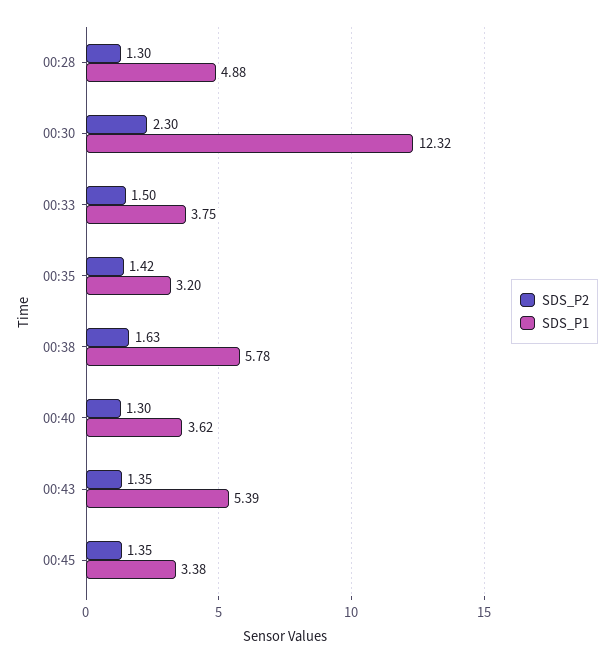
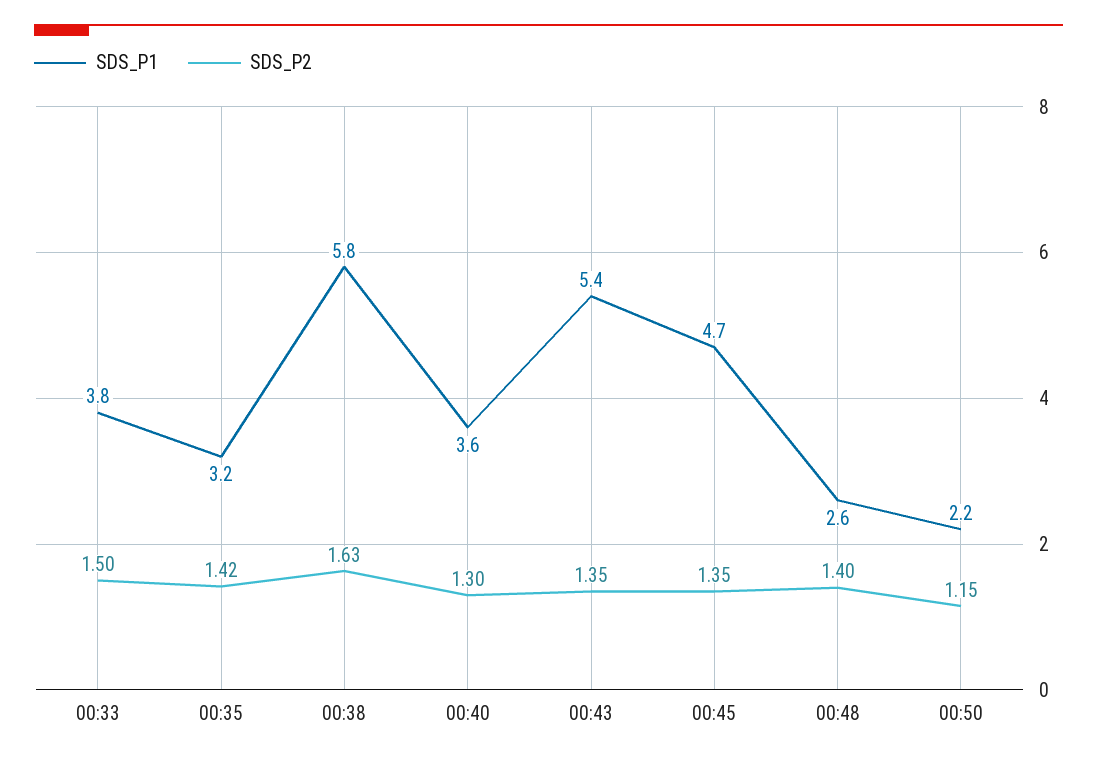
SDS_P2, 00:28: 1.3 -> none
SDS_P1, 00:28: 4.88 -> none
SDS_P2, 00:30: 2.3 -> none
SDS_P1, 00:30: 12.32 -> none
SDS_P1, 00:45: 3.38 -> 4.7
SDS_P1, 00:48: none -> 2.6
SDS_P2, 00:48: none -> 1.4
SDS_P1, 00:50: none -> 2.2
SDS_P2, 00:50: none -> 1.15

